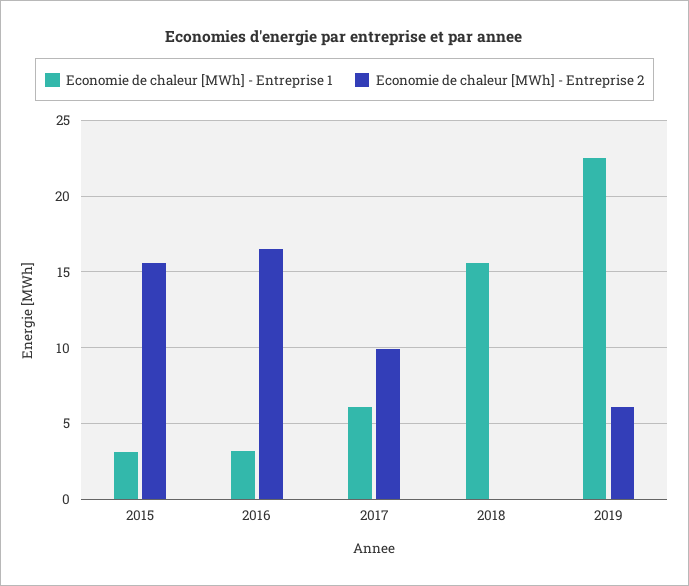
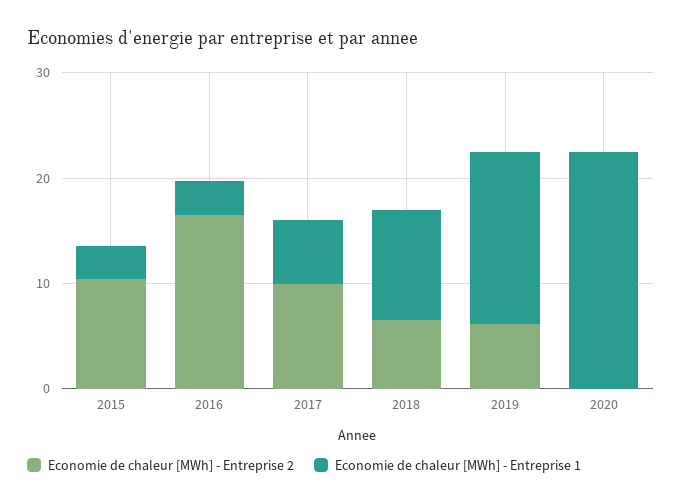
Economie de chaleur [MWh] - Entreprise 2, 2015: 15.5 -> 10
Economie de chaleur [MWh] - Entreprise 1, 2018: 15.5 -> 10
Economie de chaleur [MWh] - Entreprise 2, 2018: 0 -> 6
Economie de chaleur [MWh] - Entreprise 1, 2019: 22.5 -> 16
Economie de chaleur [MWh] - Entreprise 2, 2020: none -> 0
Economie de chaleur [MWh] - Entreprise 1, 2020: none -> 22

